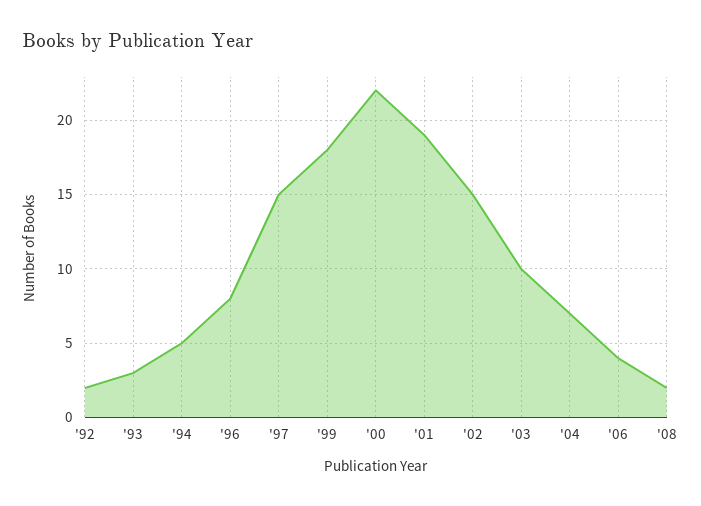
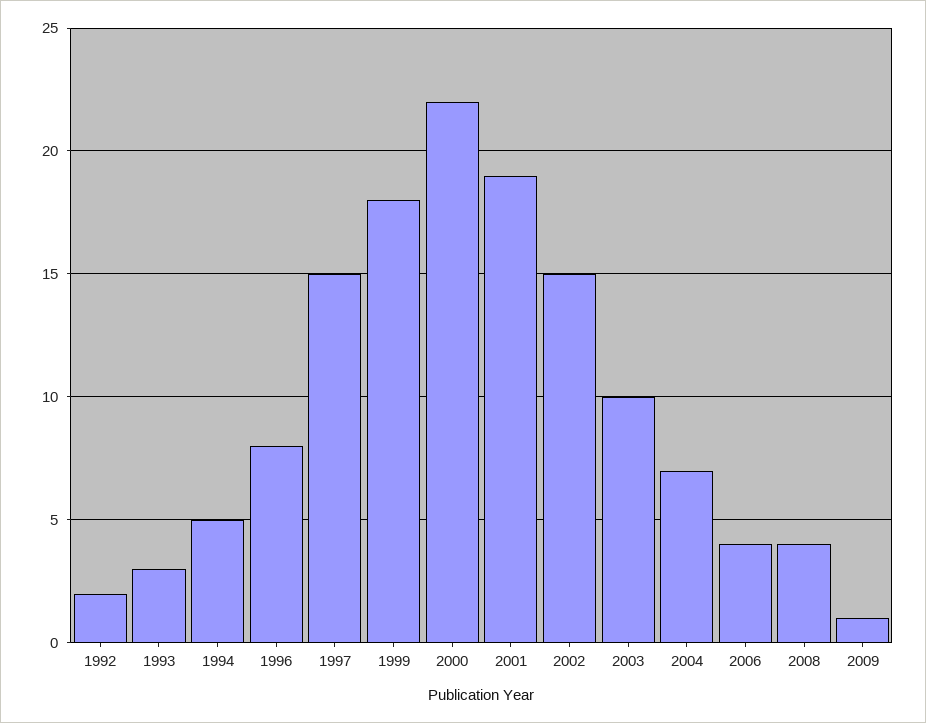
'08: 2 -> 4
2009: none -> 1

